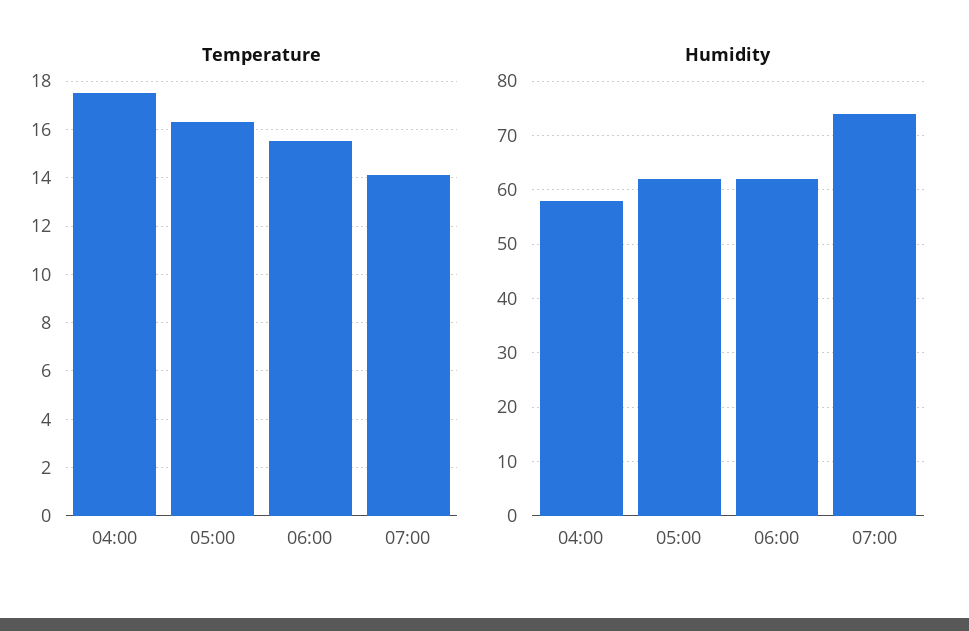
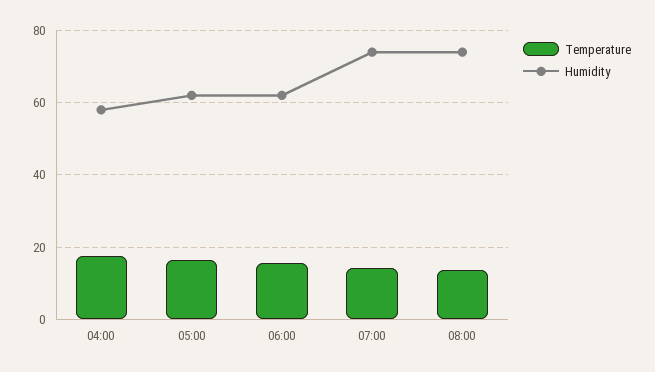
Temperature, 08:00: none -> 14
Humidity, 08:00: none -> 74

